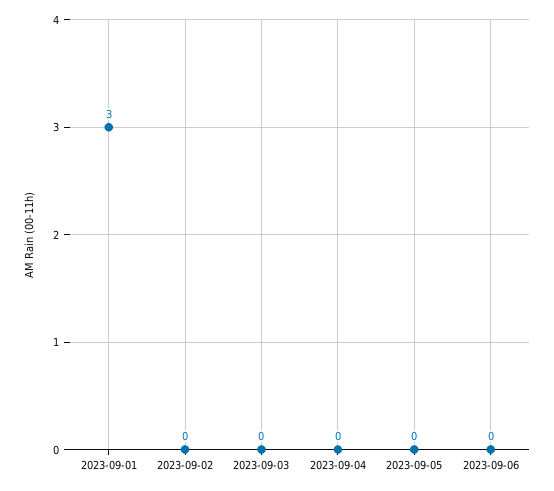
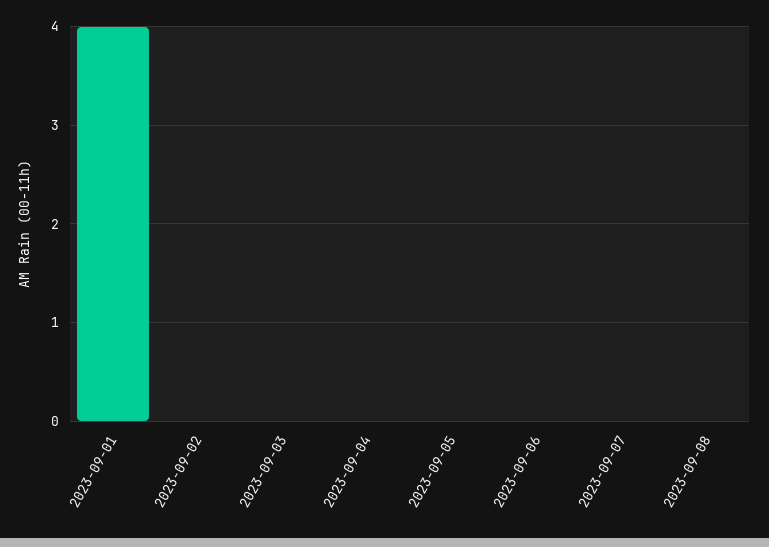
2023-09-01: 3 -> 4
2023-09-07: none -> 0
2023-09-08: none -> 0

